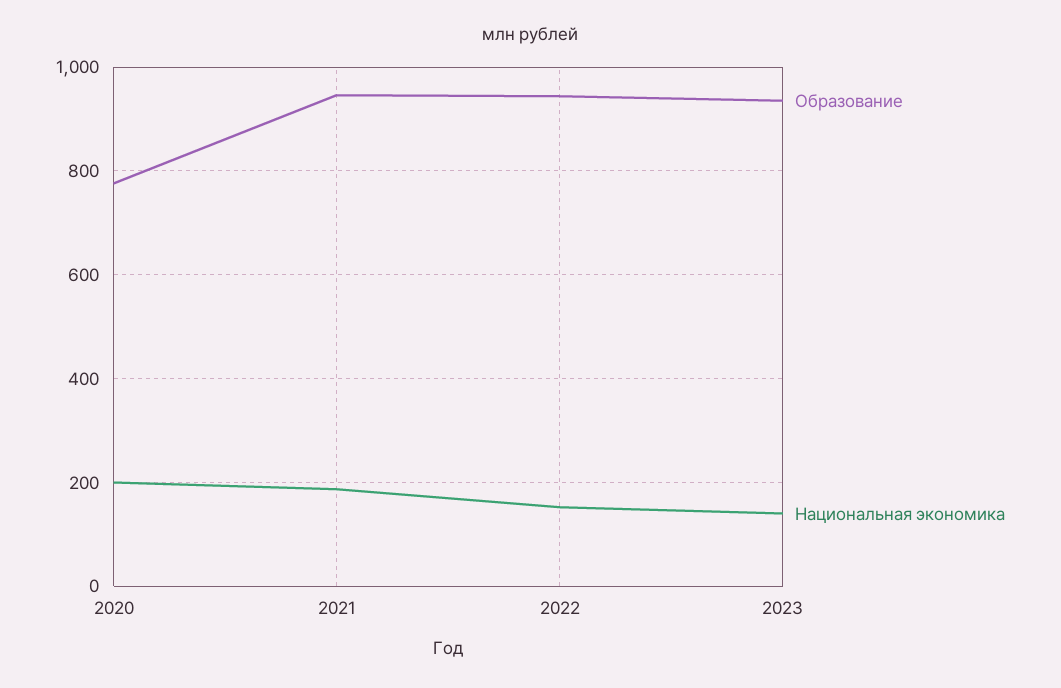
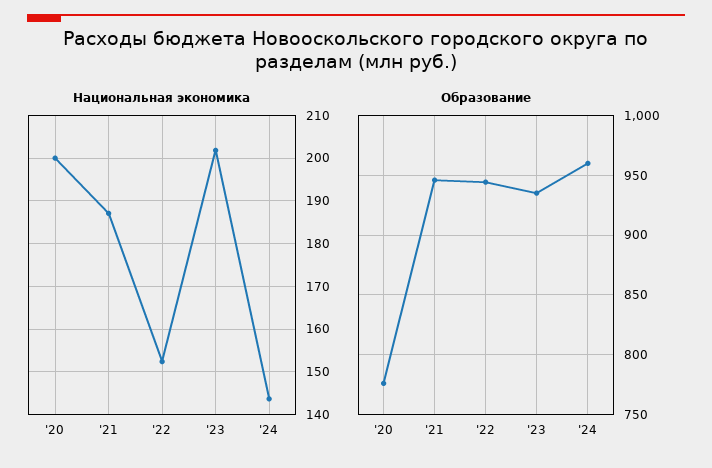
Национальная экономика, 2023: 140 -> 202
Национальная экономика, '24: none -> 144
Образование, '24: none -> 960

